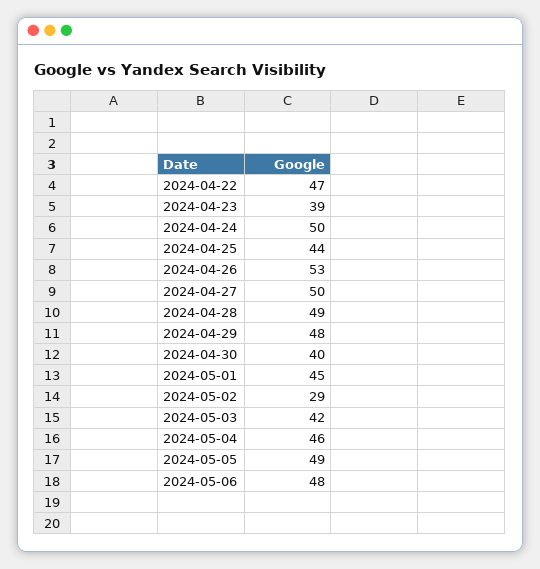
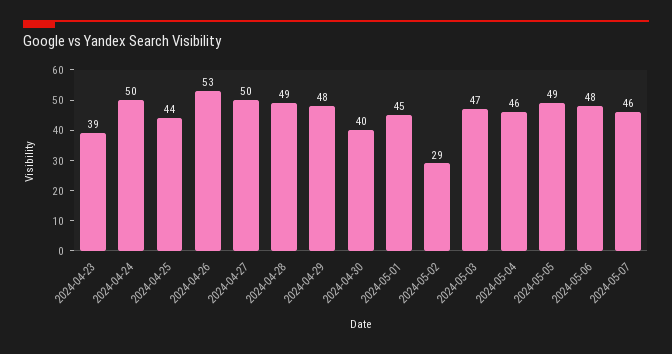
2024-04-22: 47 -> none
2024-05-03: 42 -> 47
2024-05-07: none -> 46

